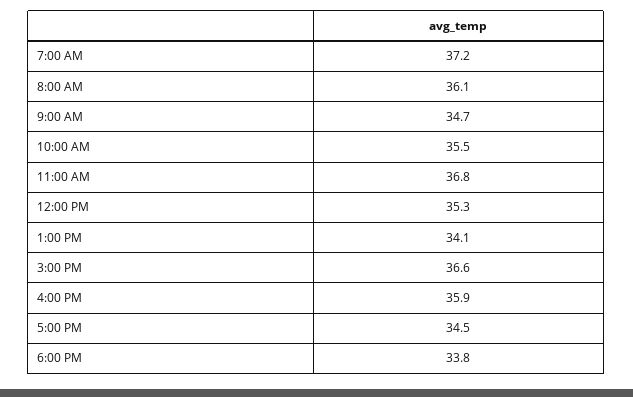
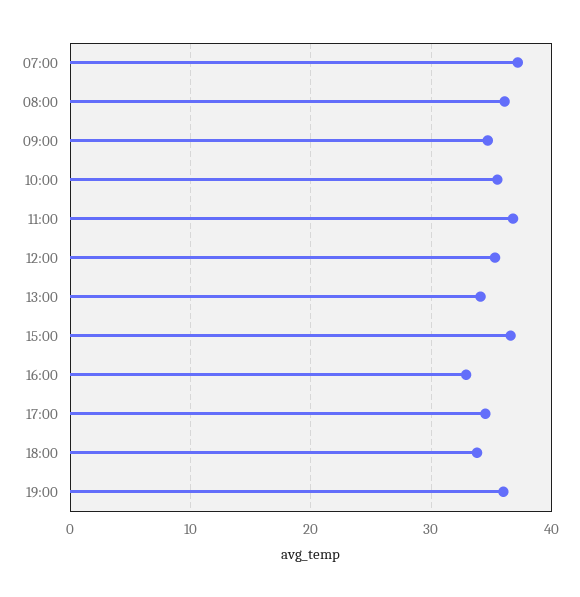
4:00 PM: 35.9 -> 33
19:00: none -> 36

